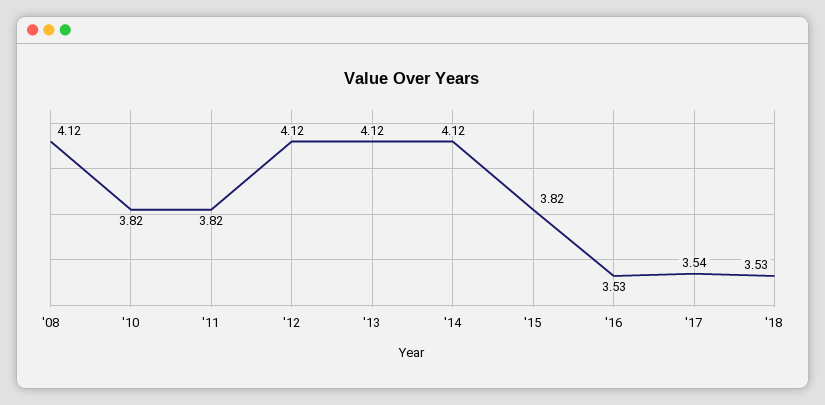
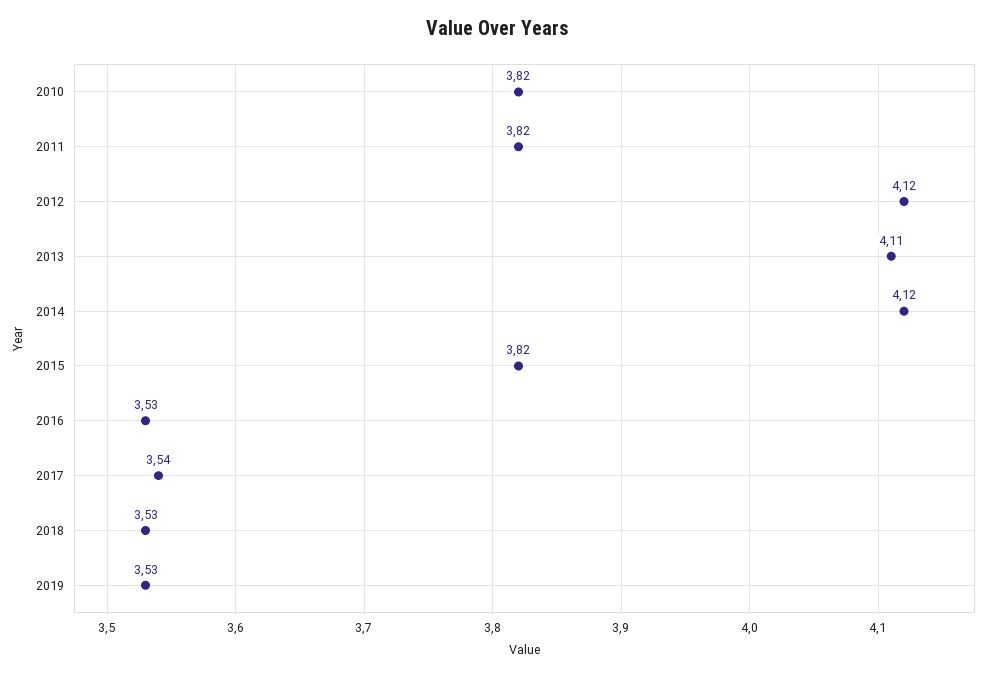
'08: 4.12 -> none
'13: 4.12 -> 4.11
2019: none -> 3.53

